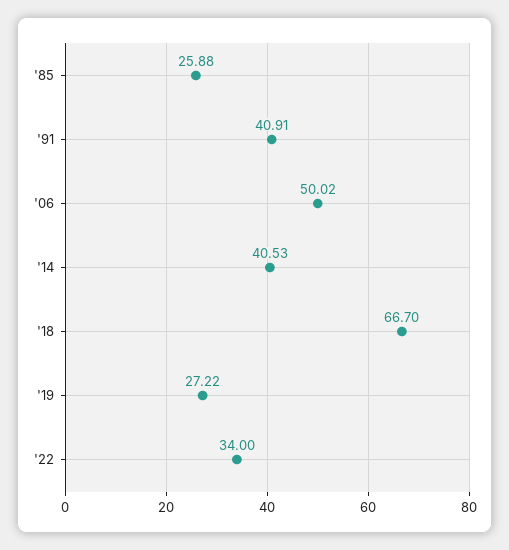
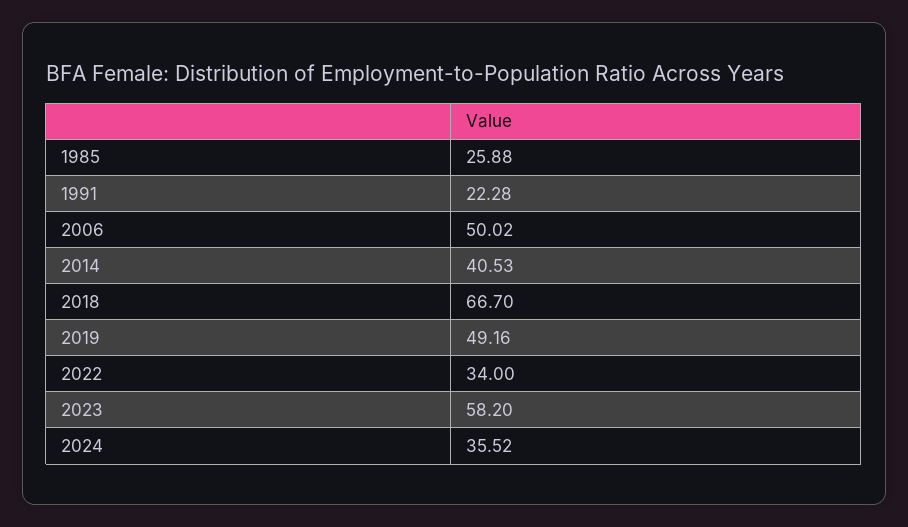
'91: 40.91 -> 22.28
'19: 27.22 -> 49.16
2023: none -> 58.2
2024: none -> 35.52

